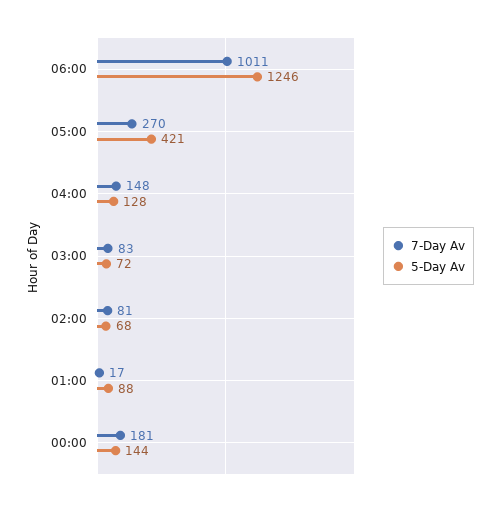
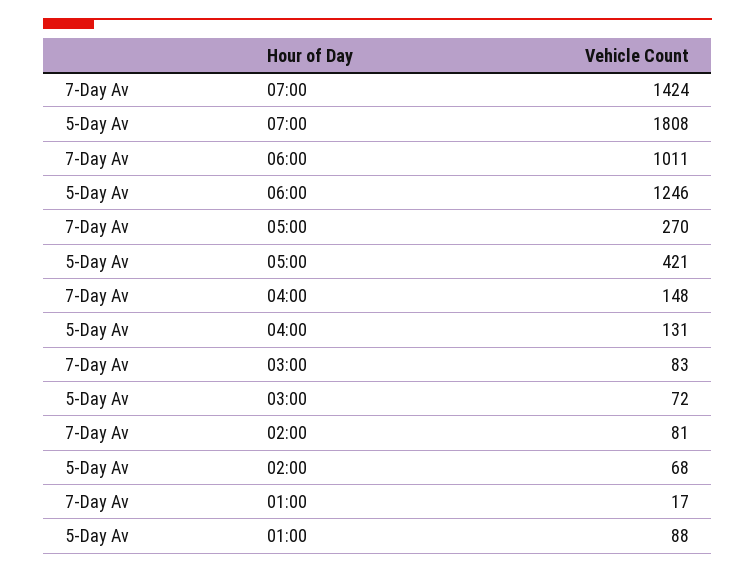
5-Day Av, 04:00: 128 -> 131
7-Day Av, 00:00: 181 -> none
5-Day Av, 00:00: 144 -> none
7-Day Av, 07:00: none -> 1424
5-Day Av, 07:00: none -> 1808

